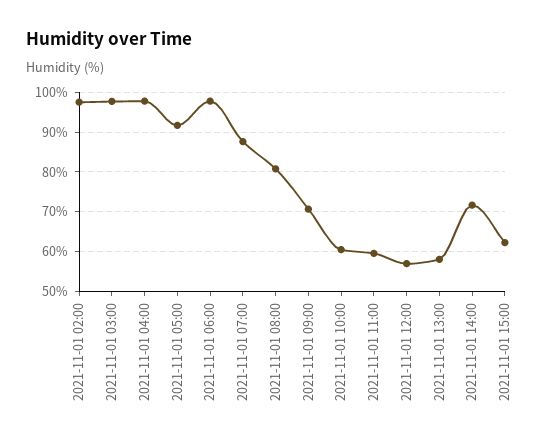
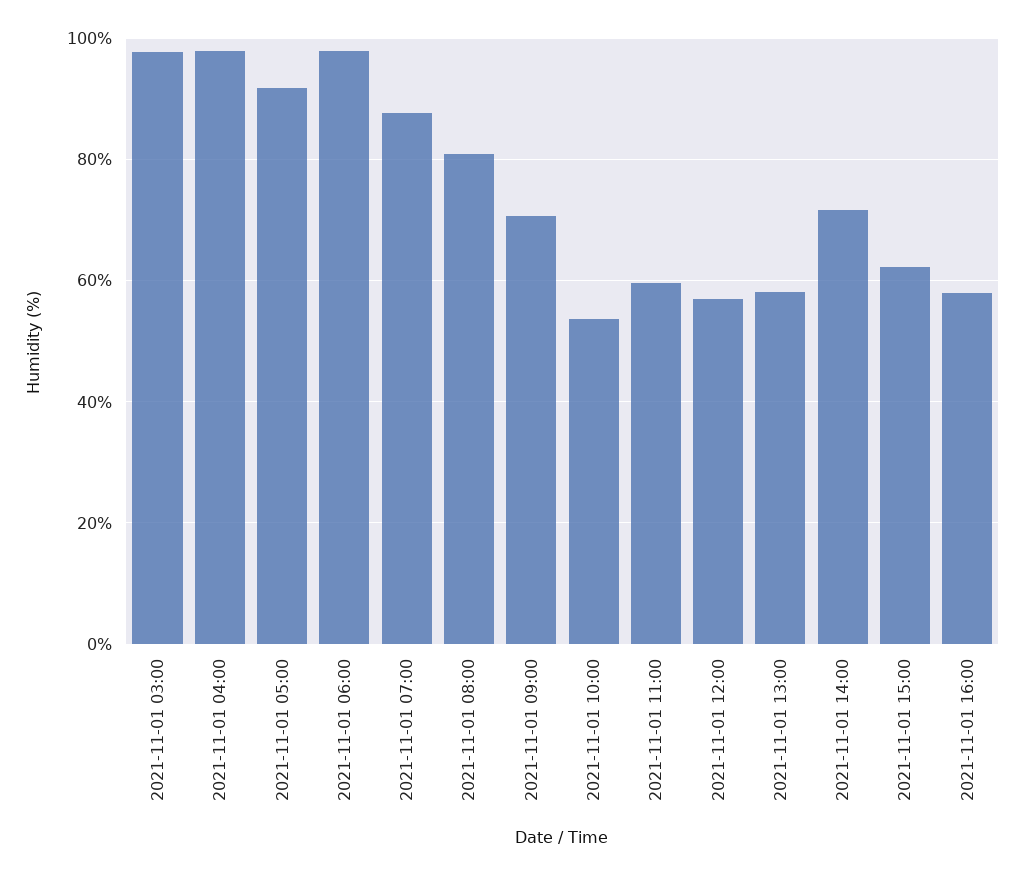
2021-11-01 02:00: 98 -> none
2021-11-01 10:00: 60 -> 54
2021-11-01 16:00: none -> 58

